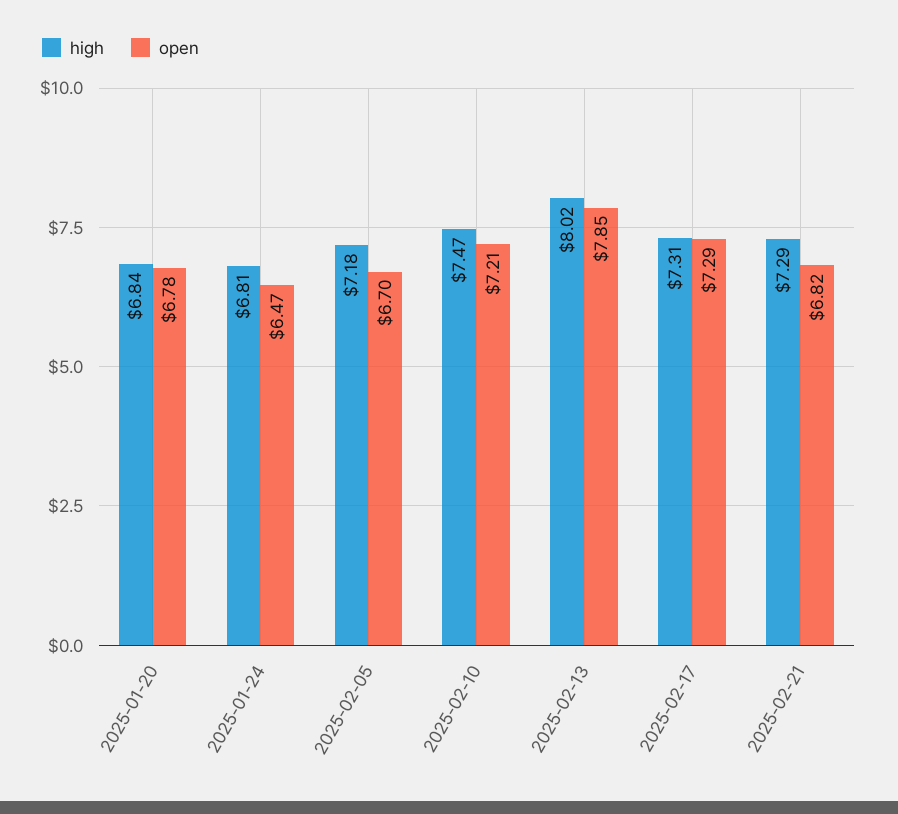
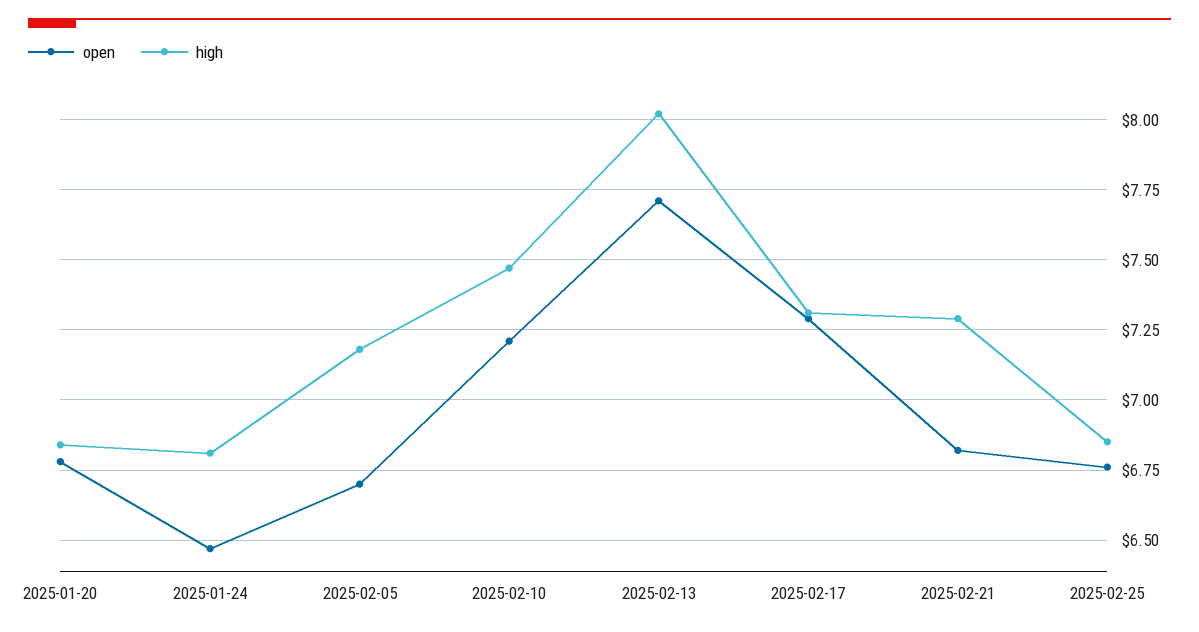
open, 2025-02-13: 7.85 -> 7.7
open, 2025-02-25: none -> 6.75
high, 2025-02-25: none -> 6.85

